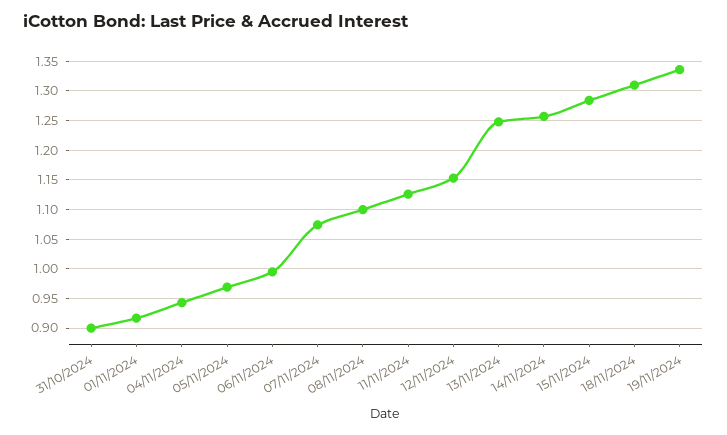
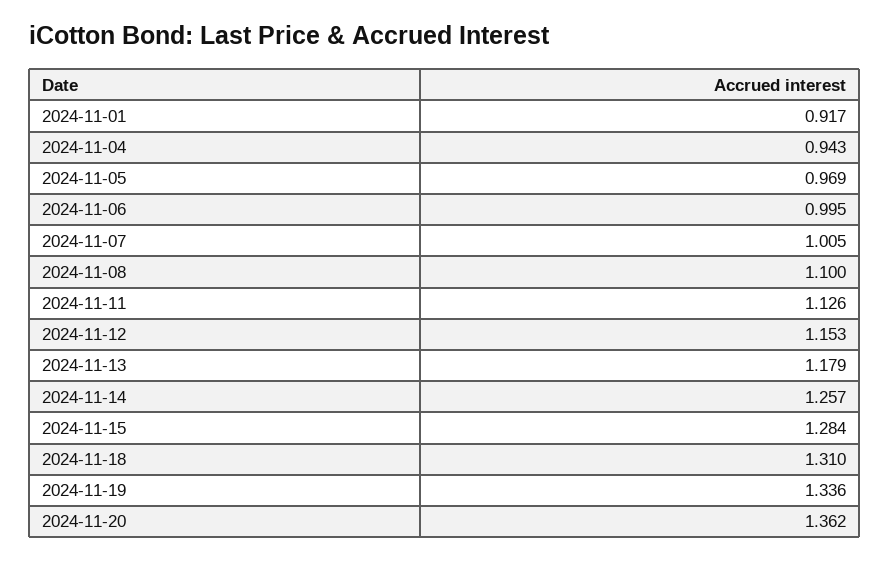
31/10/2024: 0.9 -> none
07/11/2024: 1.075 -> 1.005
13/11/2024: 1.25 -> 1.179
2024-11-20: none -> 1.362

